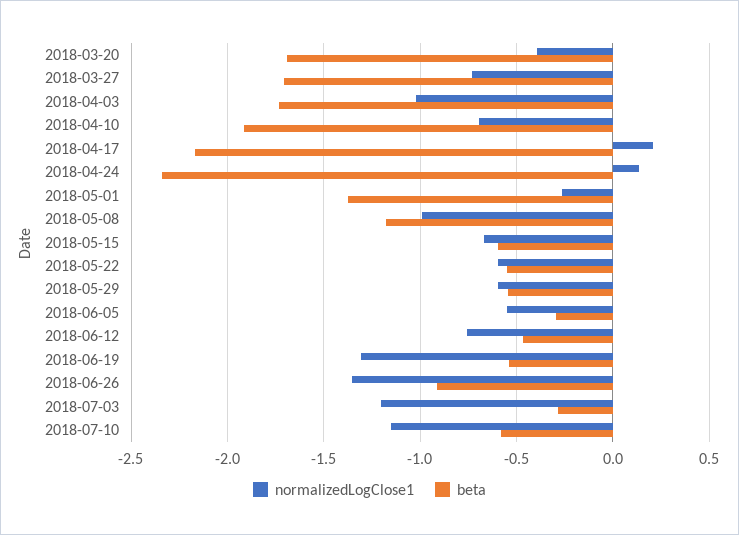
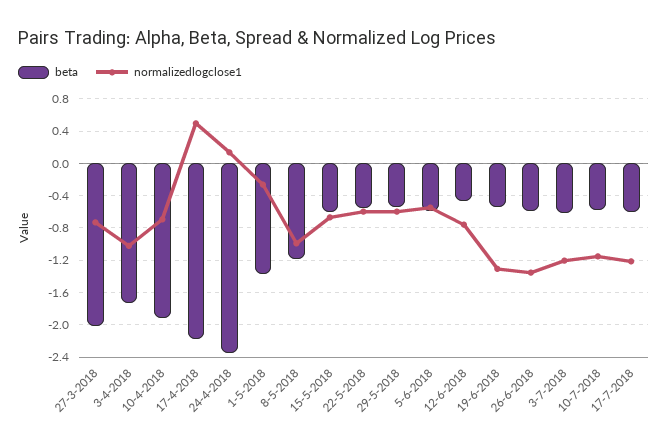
normalizedLogClose1, 2018-03-20: -0.4 -> none
beta, 2018-03-20: -1.7 -> none
beta, 2018-03-27: -1.7 -> -2
normalizedLogClose1, 2018-04-17: 0.2 -> 0.5
beta, 2018-06-05: -0.3 -> -0.6
beta, 2018-06-26: -0.9 -> -0.6
beta, 2018-07-03: -0.3 -> -0.6
beta, 17-7-2018: none -> -0.6
normalizedLogClose1, 17-7-2018: none -> -1.2

